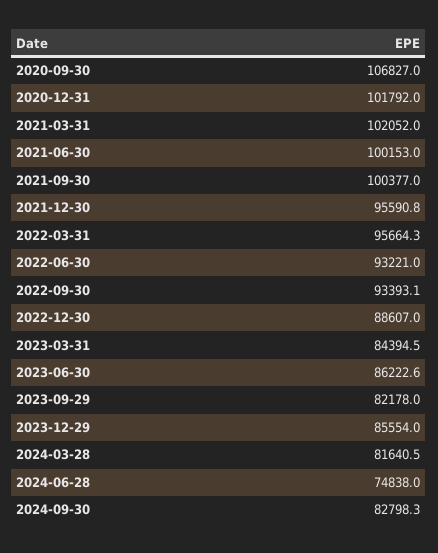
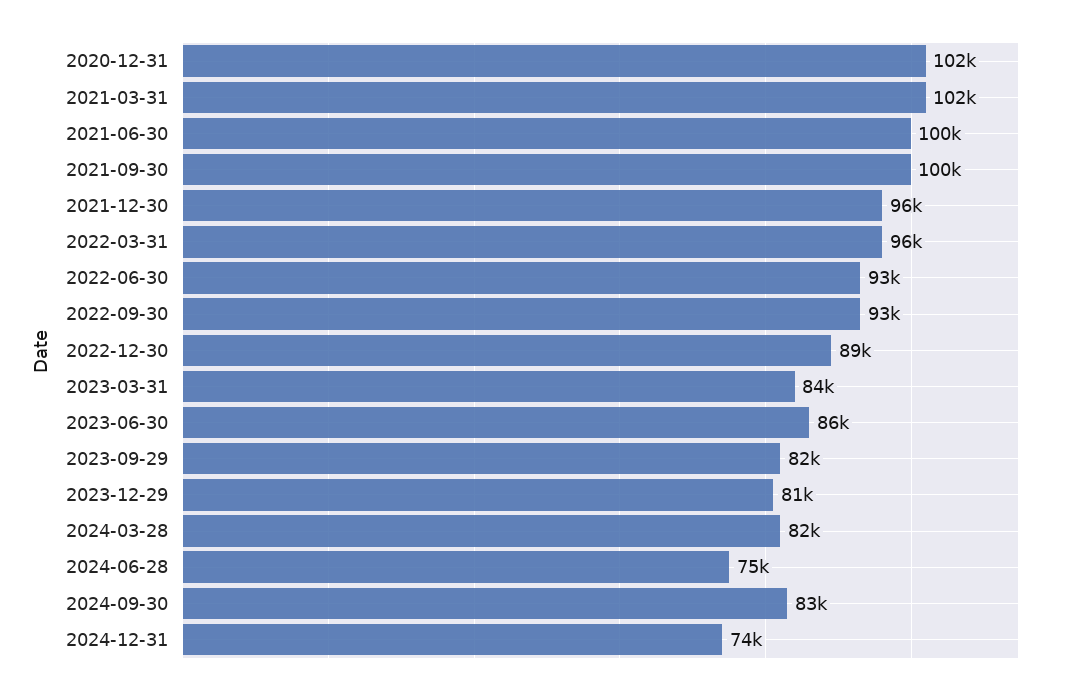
2020-09-30: 106827 -> none
2023-12-29: 85554 -> 81000
2024-12-31: none -> 74000

